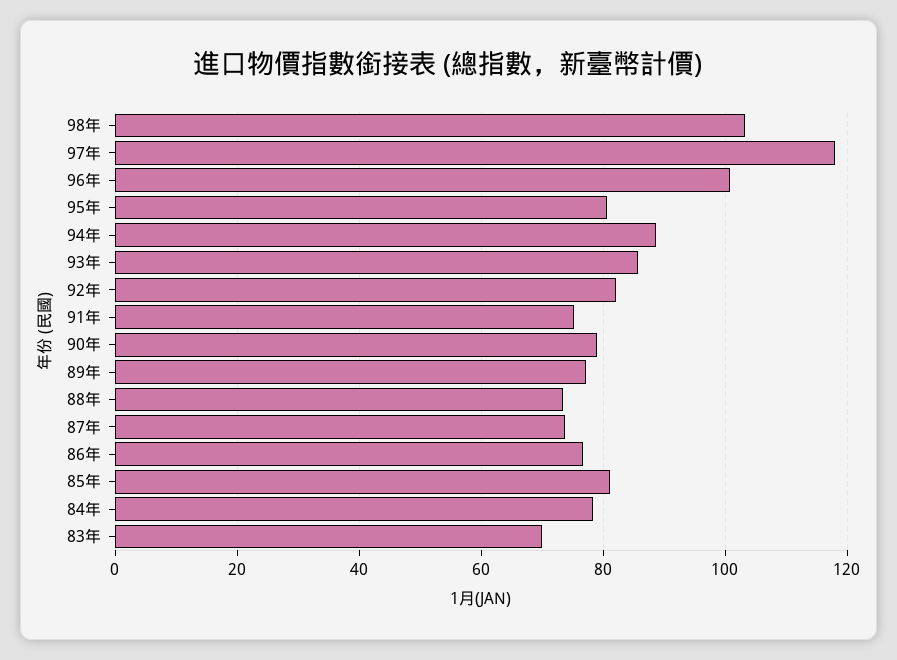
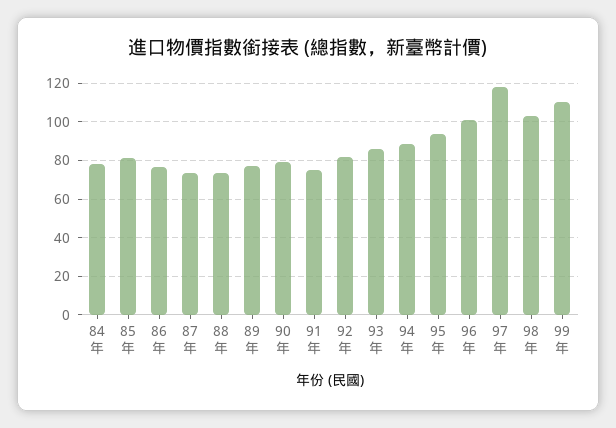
95年: 80 -> 95
83年: 70 -> none
99年: none -> 110

